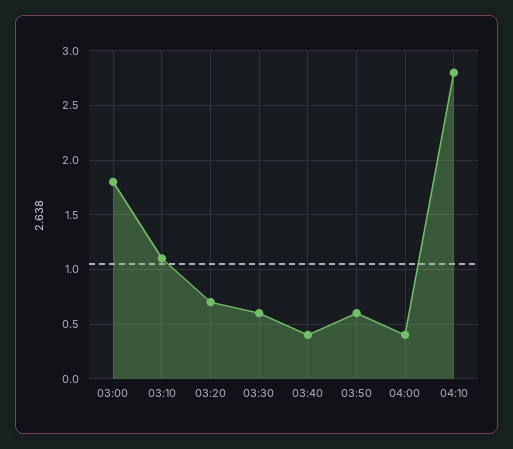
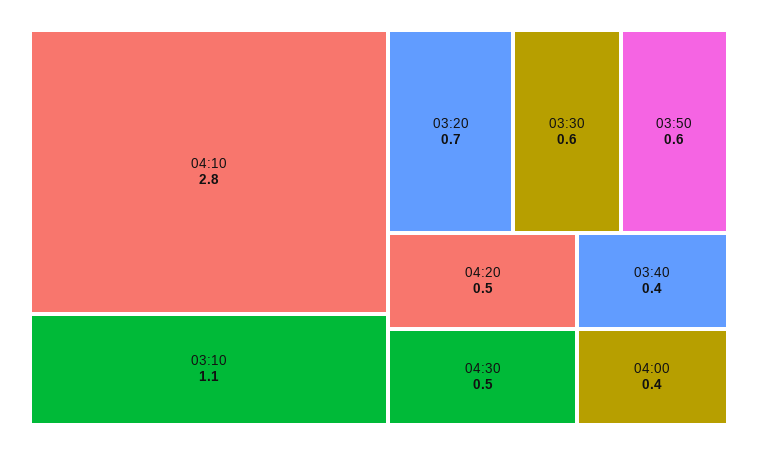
03:00: 1.8 -> none
04:20: none -> 0.5
04:30: none -> 0.5

